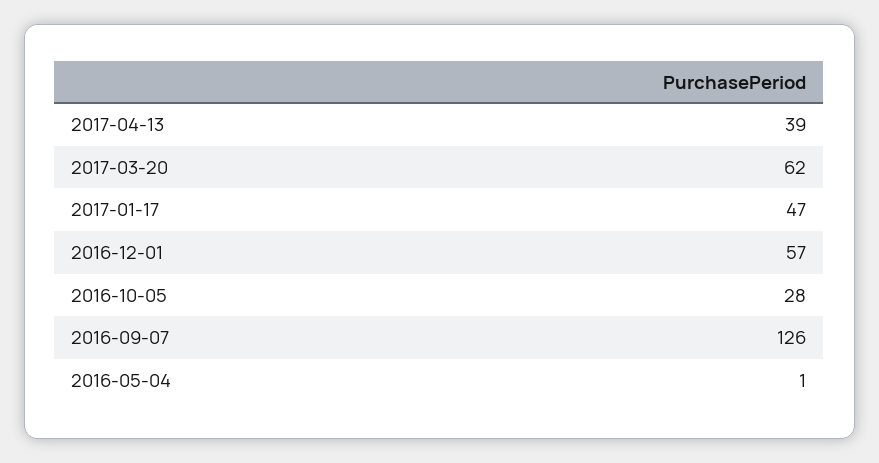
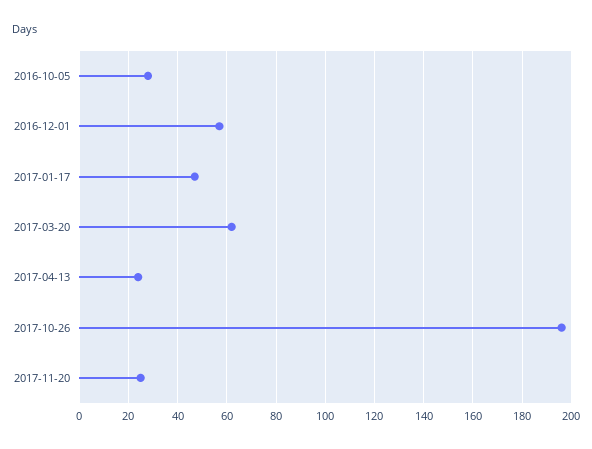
2017-04-13: 39 -> 25
2016-09-07: 126 -> none
2016-05-04: 1 -> none
2017-10-26: none -> 195
2017-11-20: none -> 25

